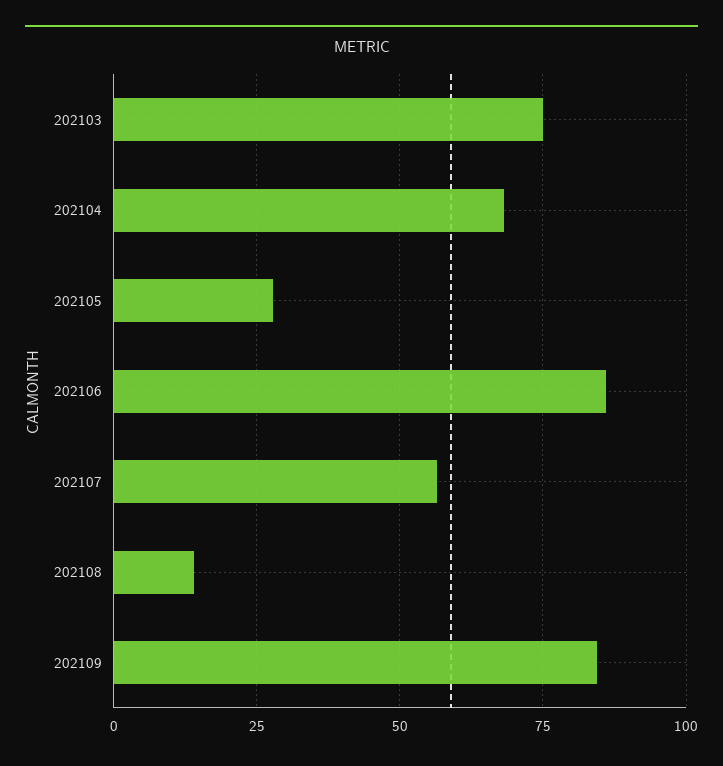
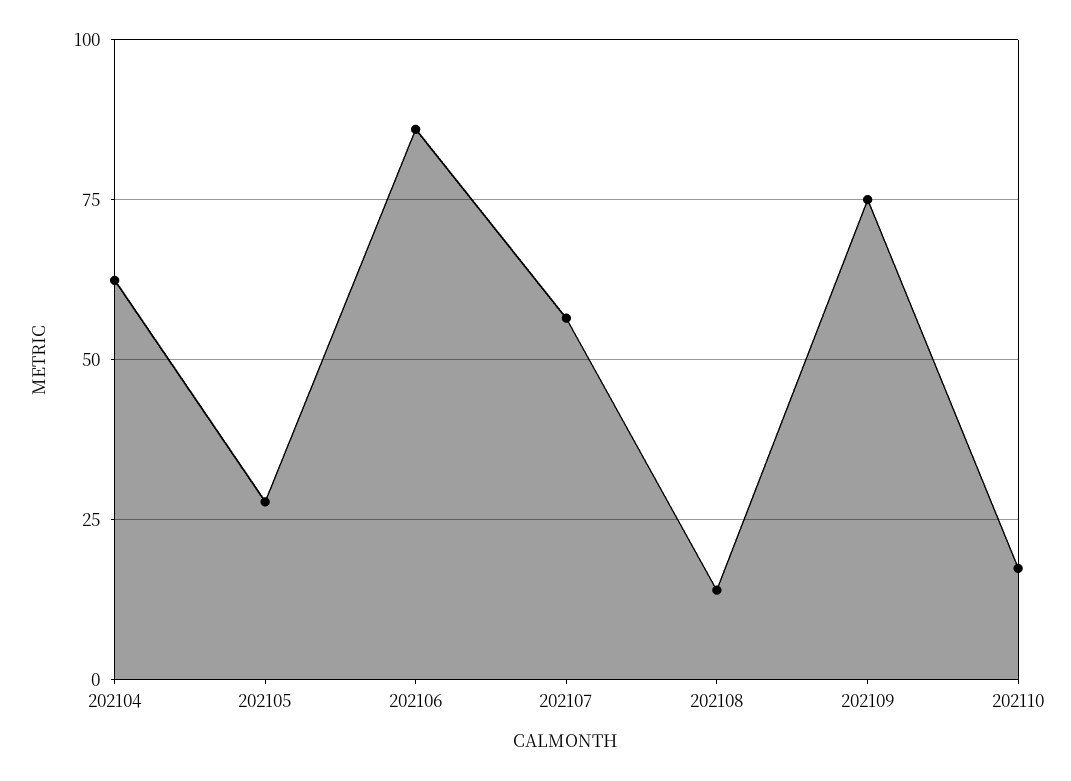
202103: 75 -> none
202104: 67.5 -> 62.5
202109: 85 -> 75
202110: none -> 17.5

